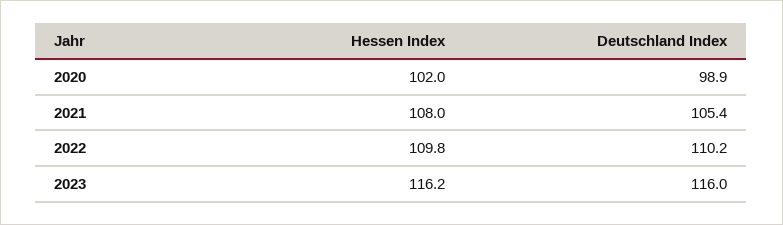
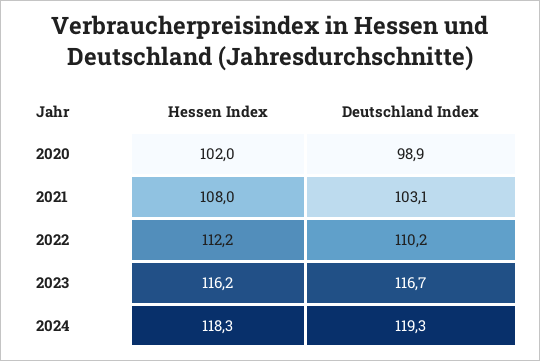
Deutschland Index, 2021: 105.4 -> 103.1
Hessen Index, 2022: 109.8 -> 112.2
Deutschland Index, 2023: 116 -> 116.7
Hessen Index, 2024: none -> 118.3
Deutschland Index, 2024: none -> 119.3

